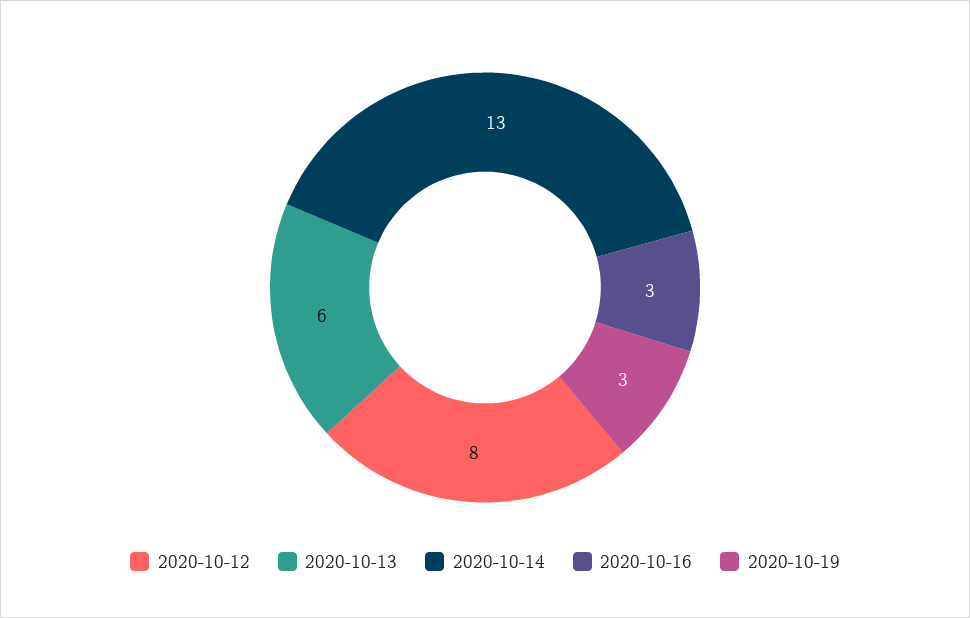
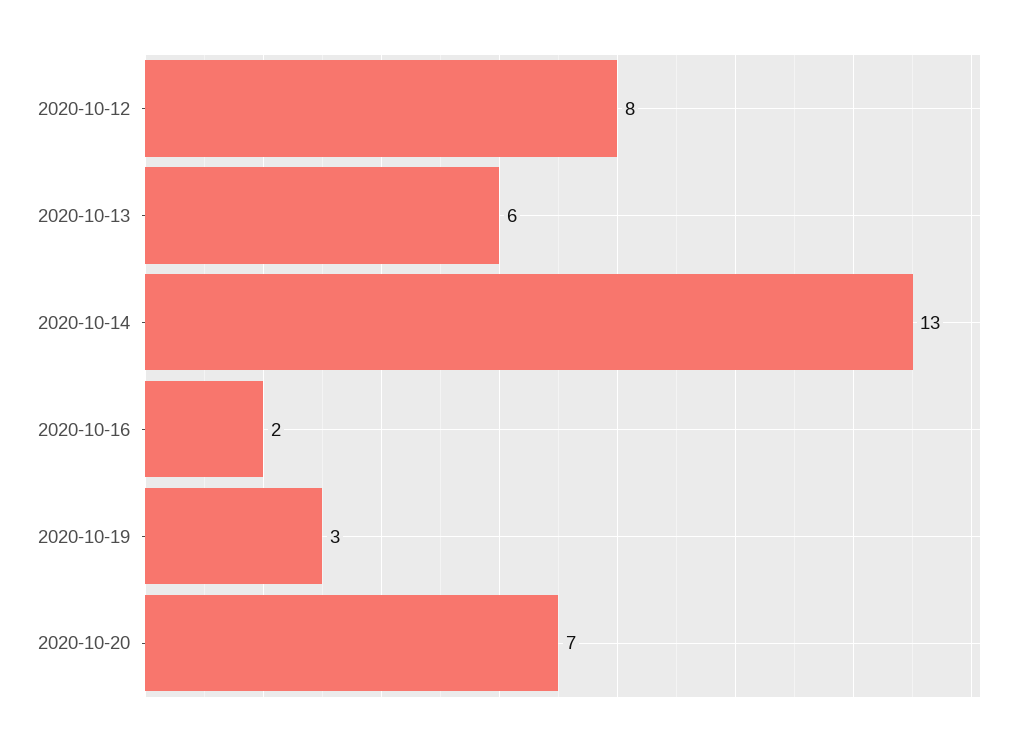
2020-10-16: 3 -> 2
2020-10-20: none -> 7

